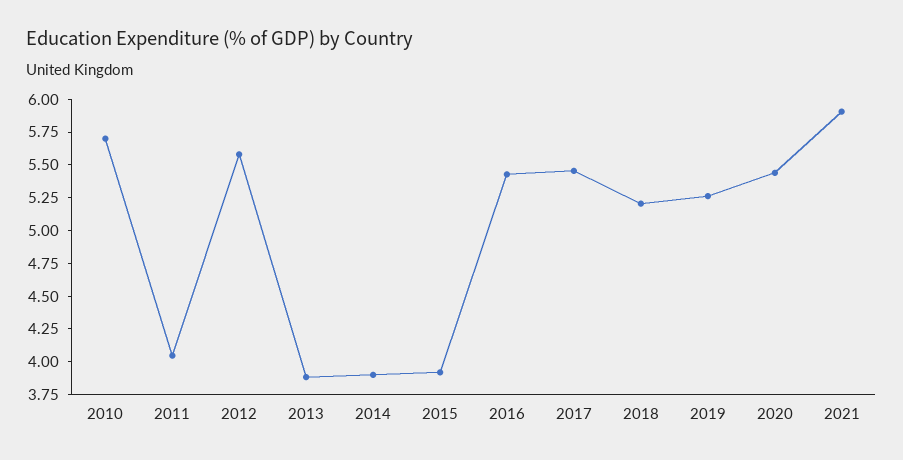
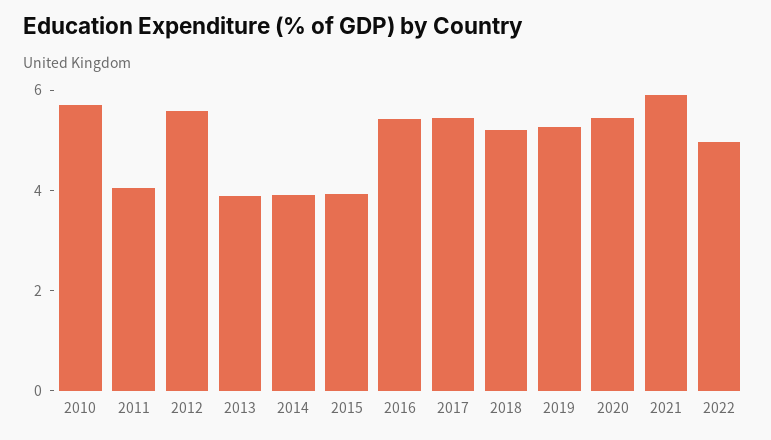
2022: none -> 5

